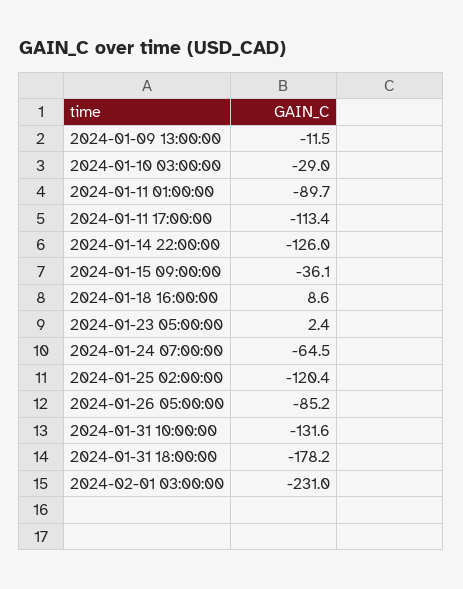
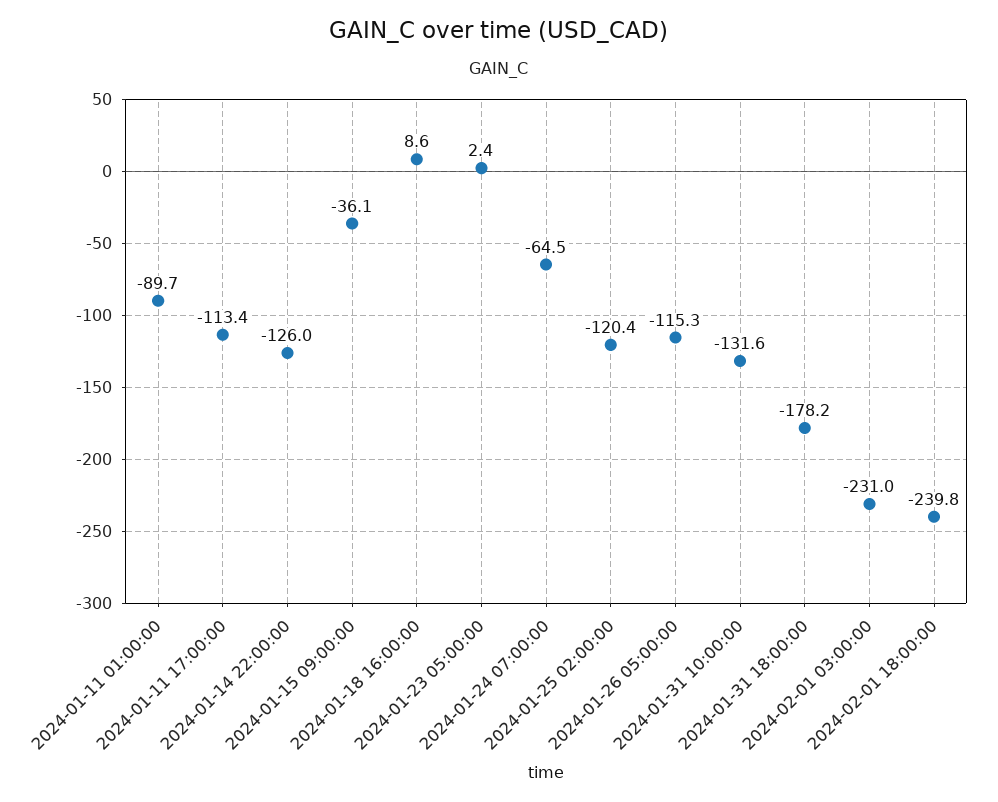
2024-01-09 13:00:00: -11.5 -> none
2024-01-10 03:00:00: -29 -> none
2024-01-26 05:00:00: -85.2 -> -115.3
2024-02-01 18:00:00: none -> -239.8

